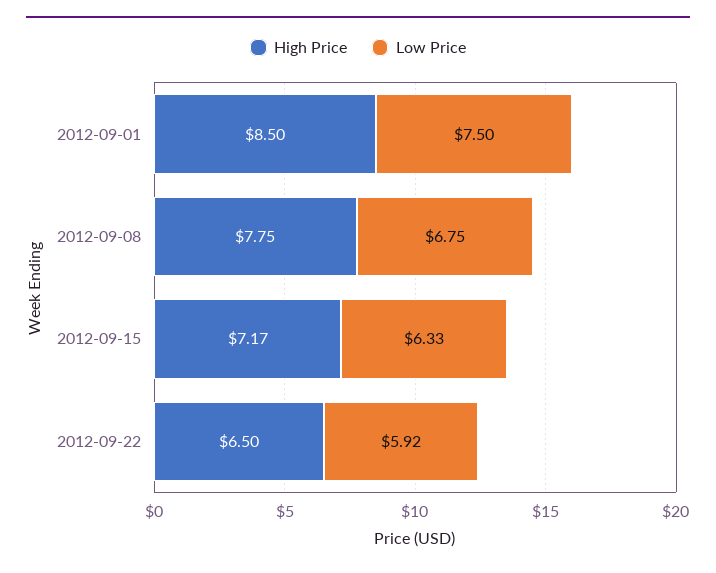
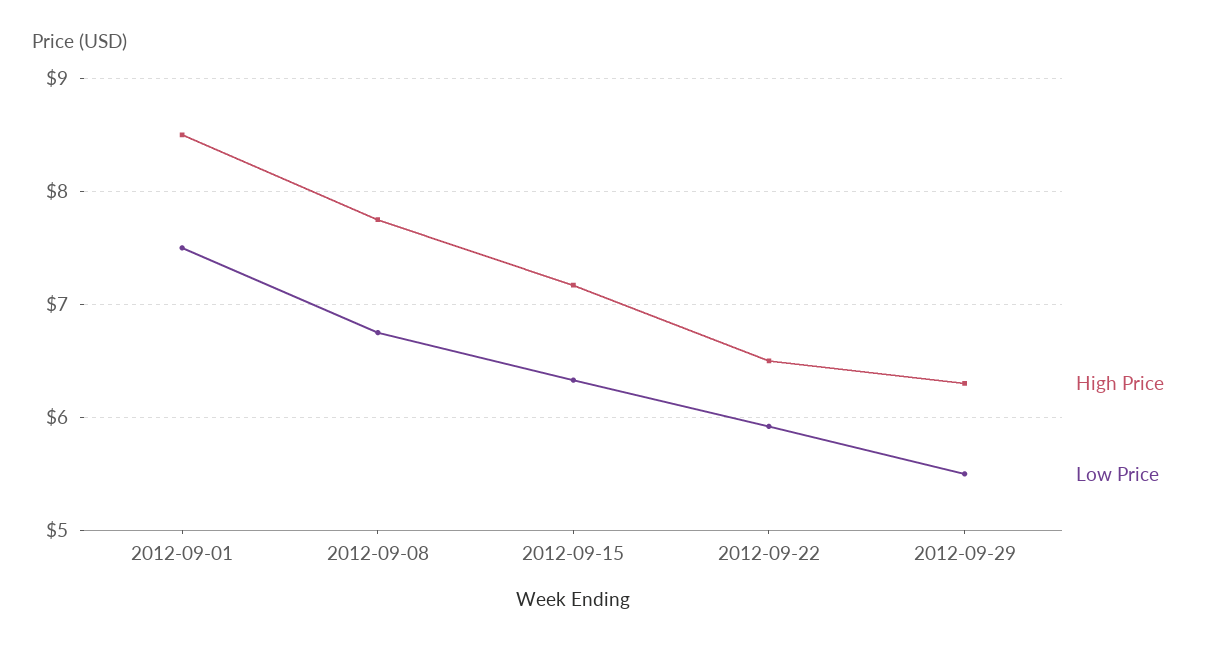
High Price, 2012-09-29: none -> 6.3
Low Price, 2012-09-29: none -> 5.5

